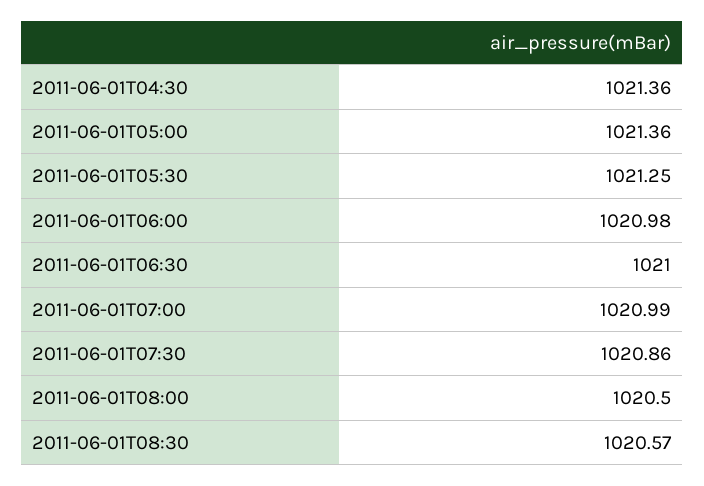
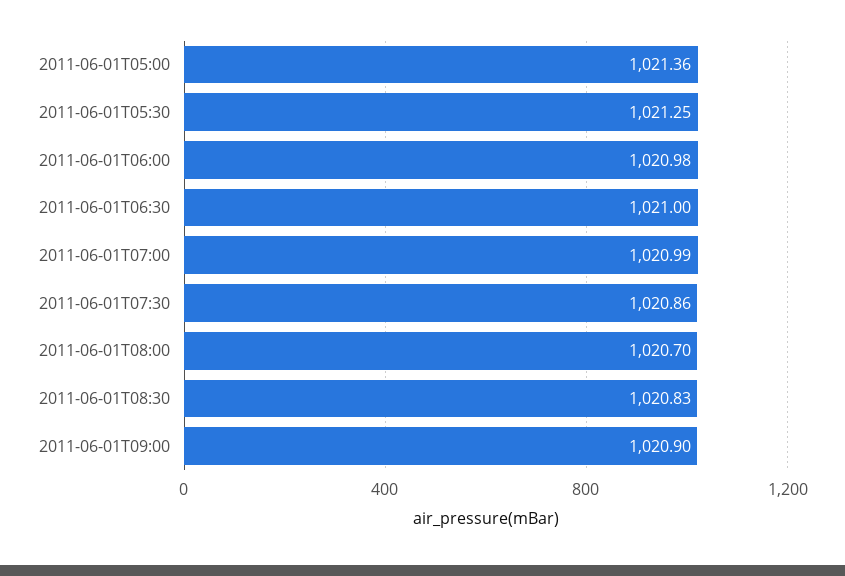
2011-06-01T04:30: 1021.36 -> none
2011-06-01T08:00: 1020.5 -> 1020.7
2011-06-01T08:30: 1020.57 -> 1020.83
2011-06-01T09:00: none -> 1020.9

